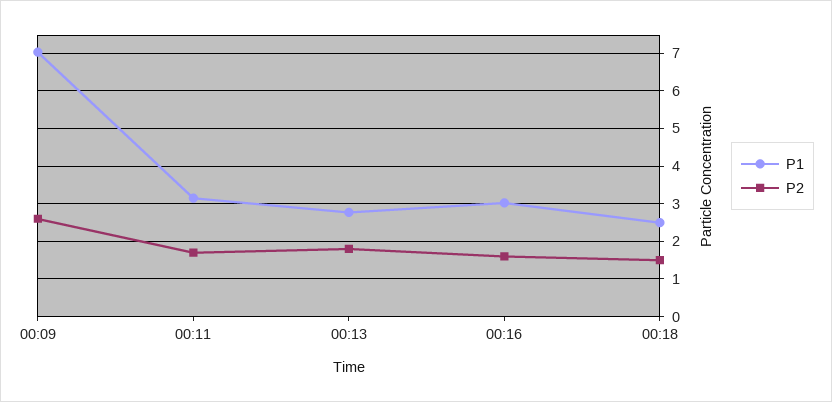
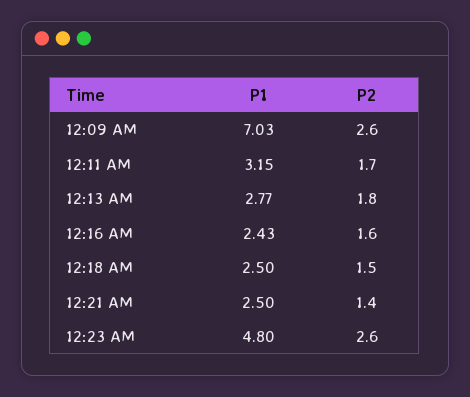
P1, 00:16: 3 -> 2.43
P1, 12:21 AM: none -> 2.5
P2, 12:21 AM: none -> 1.4
P1, 12:23 AM: none -> 4.8
P2, 12:23 AM: none -> 2.6

